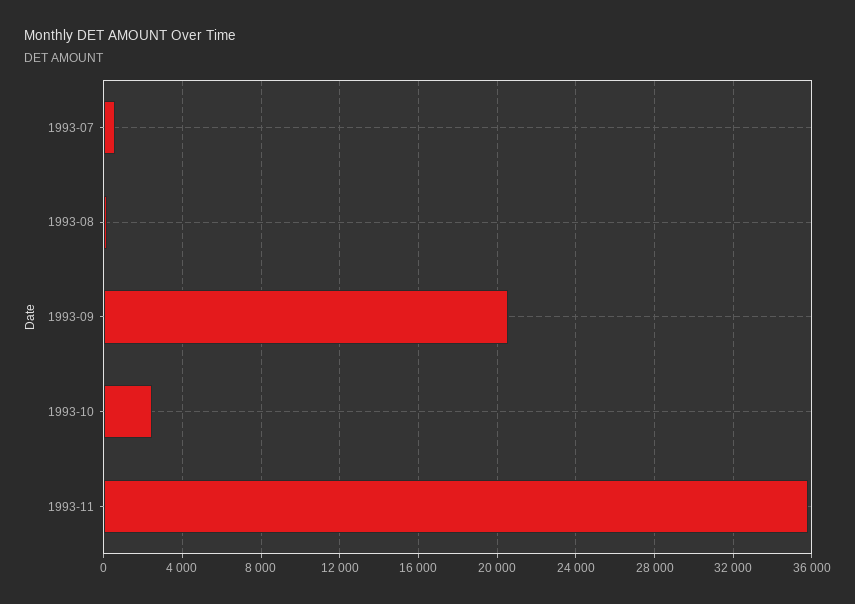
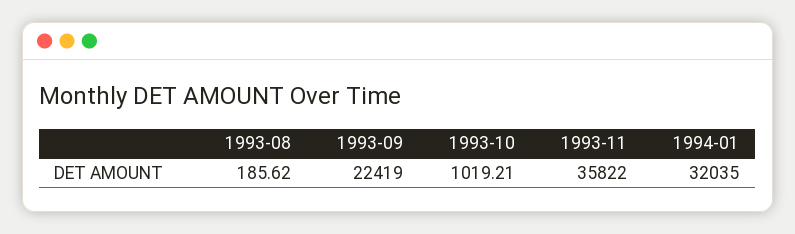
1993-07: 500 -> none
1993-09: 20500 -> 22419
1993-10: 2500 -> 1019.21
1994-01: none -> 32035

